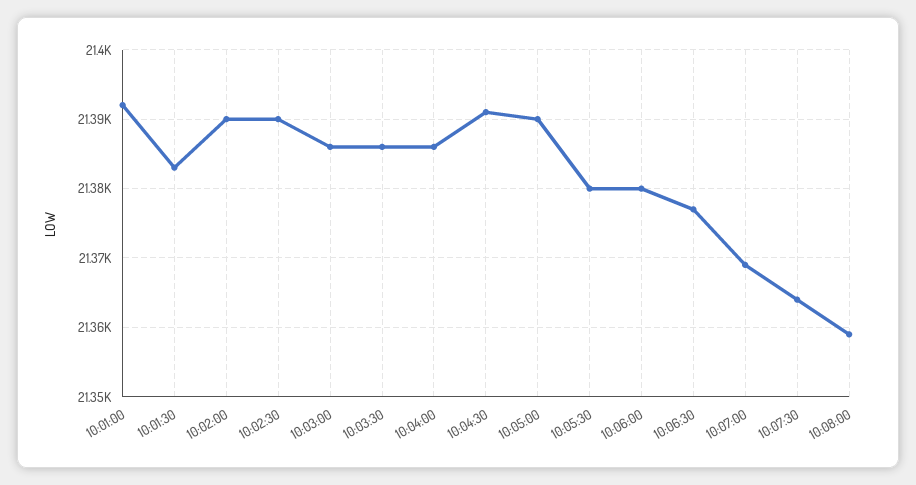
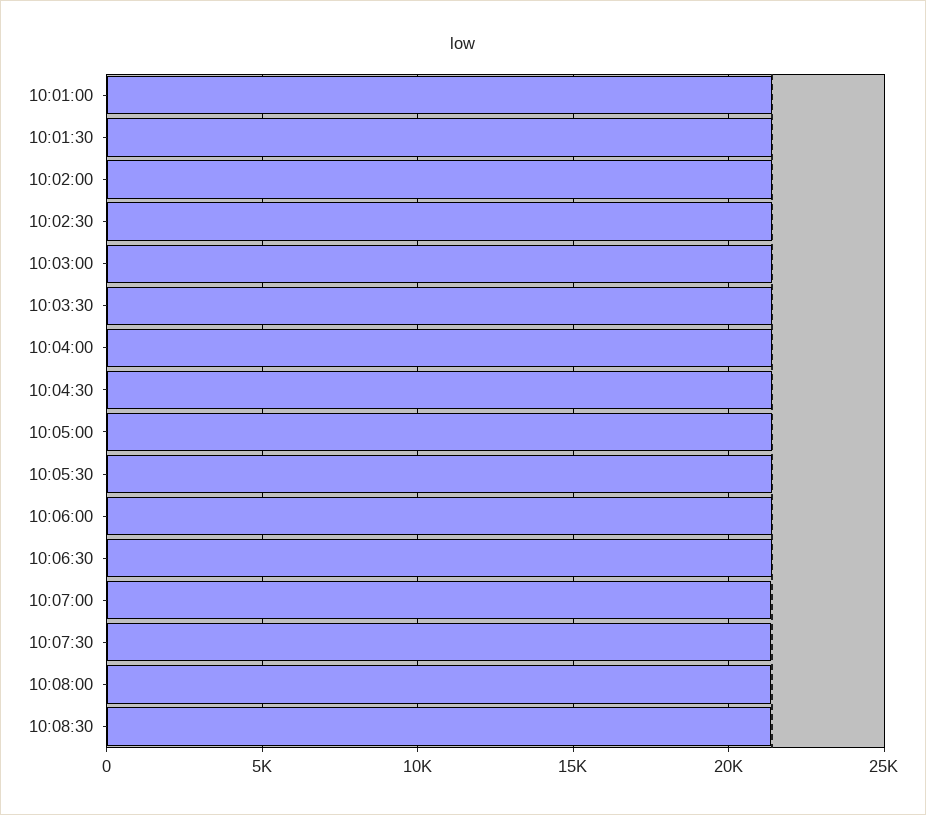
10:08:30: none -> 21500

